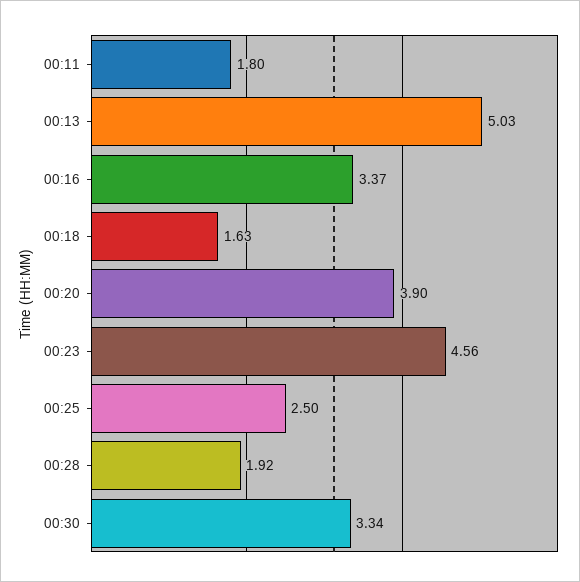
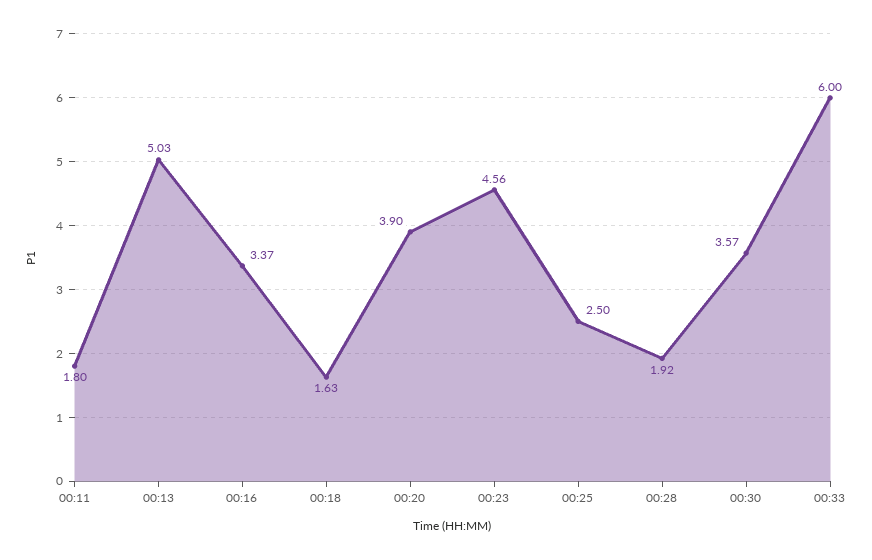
00:30: 3.34 -> 3.57
00:33: none -> 6

